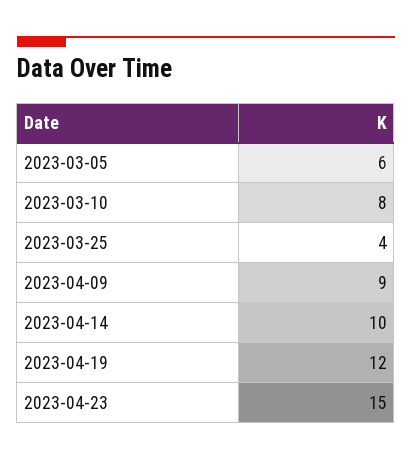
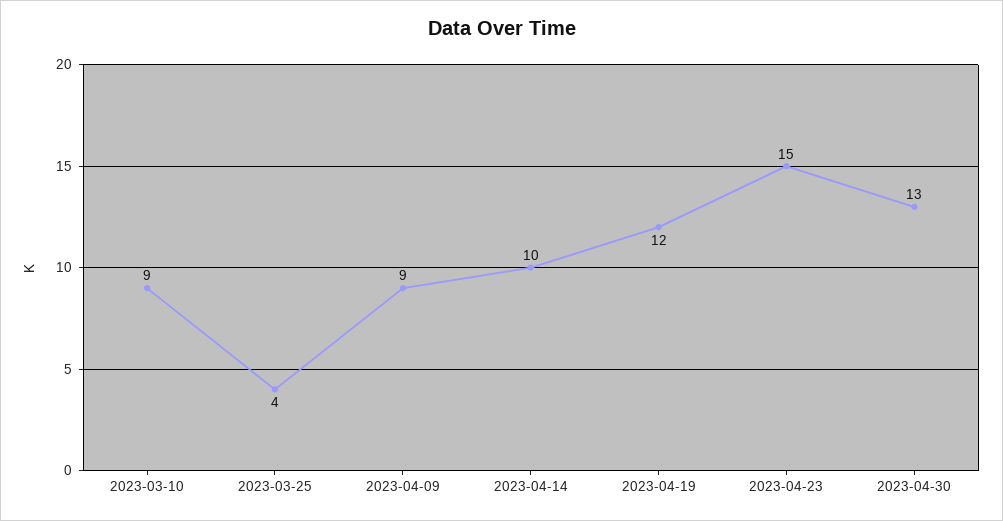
2023-03-05: 6 -> none
2023-03-10: 8 -> 9
2023-04-30: none -> 13

